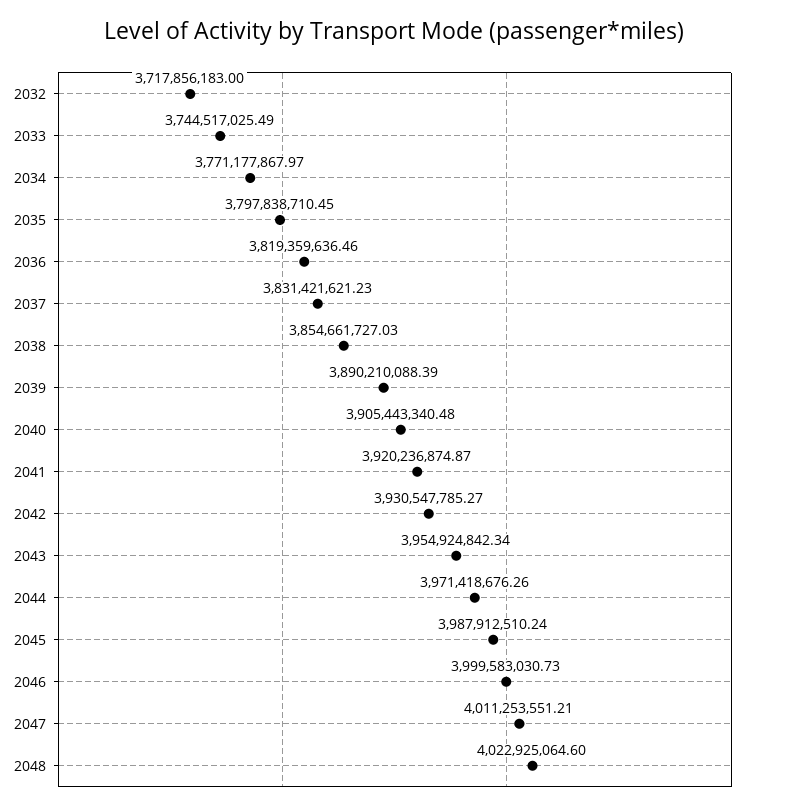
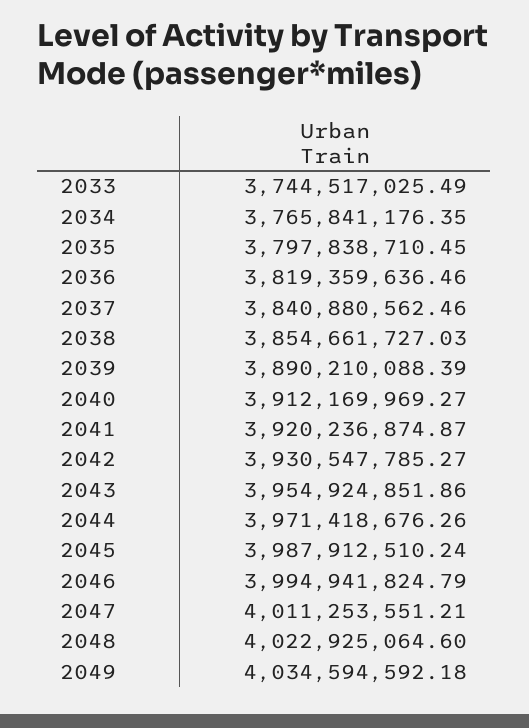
2032: 3717856183 -> none
2034: 3771177867.97 -> 3765841176.35
2037: 3831421621.23 -> 3840880562.46
2040: 3905443340.48 -> 3912169969.27
2043: 3954924842.34 -> 3954924851.86
2046: 3999583030.73 -> 3994941824.79
2049: none -> 4034594592.18

